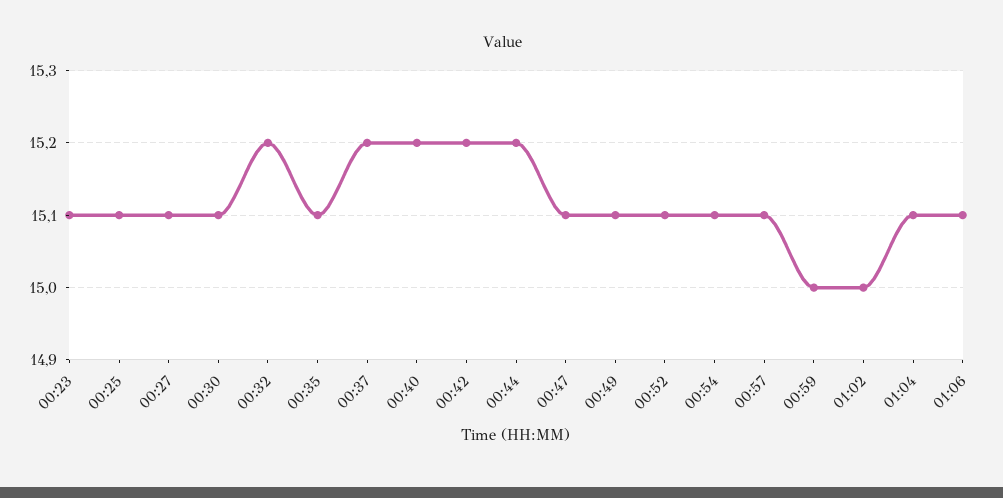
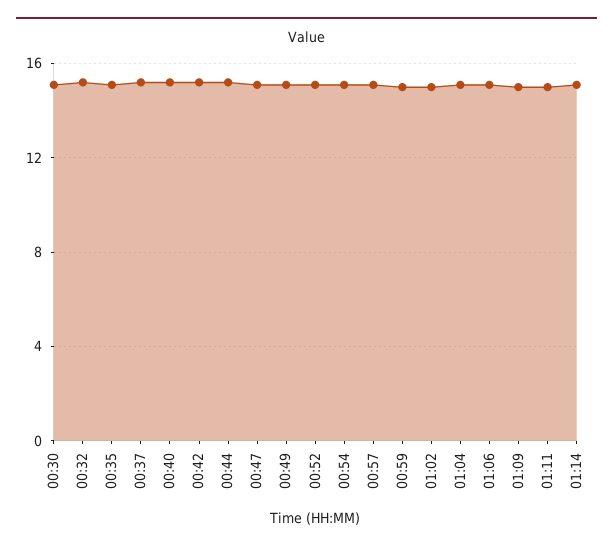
00:23: 15.1 -> none
00:25: 15.1 -> none
00:27: 15.1 -> none
01:09: none -> 15
01:11: none -> 15
01:14: none -> 15

